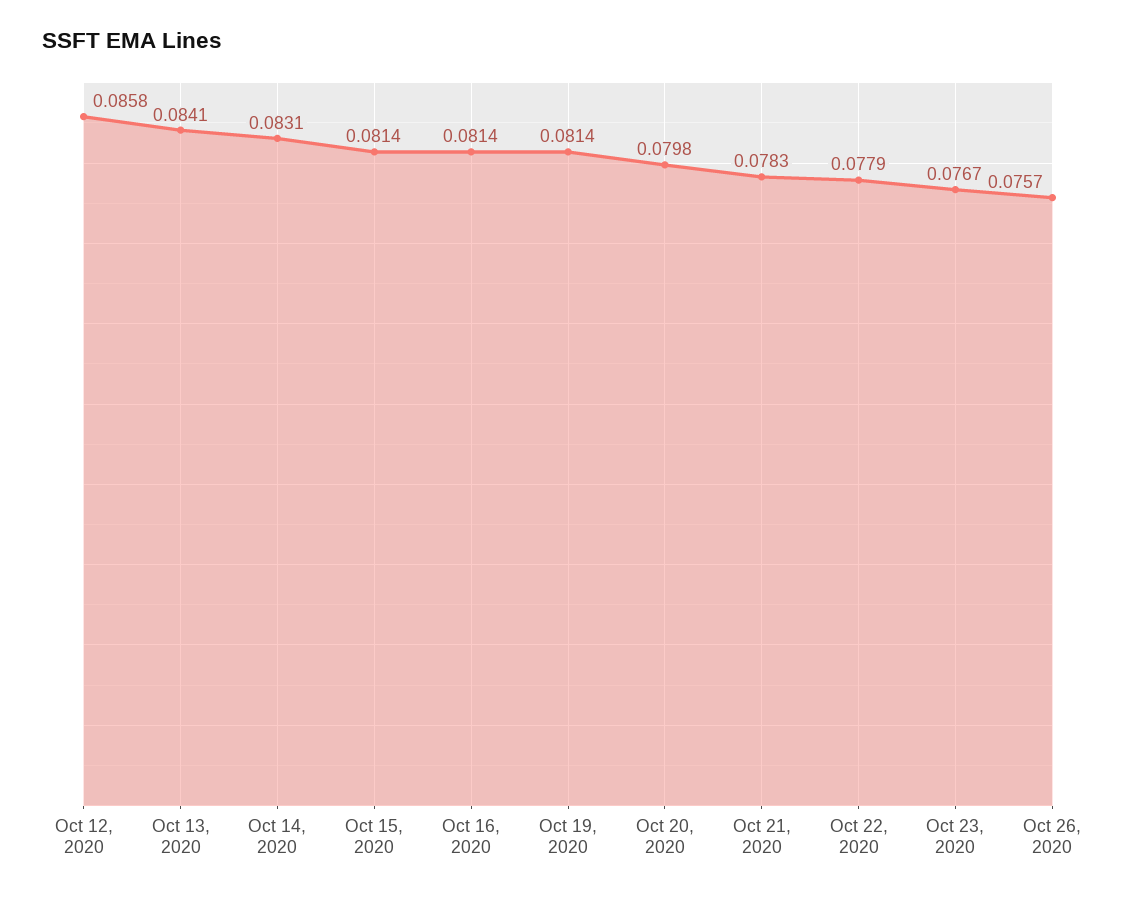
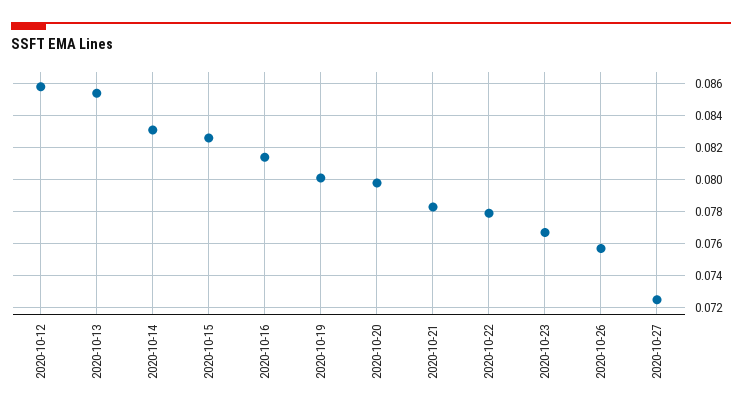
Oct 13, 2020: 0.0841 -> 0.0855
Oct 15, 2020: 0.0814 -> 0.0825
Oct 19, 2020: 0.0814 -> 0.08
2020-10-27: none -> 0.0725

